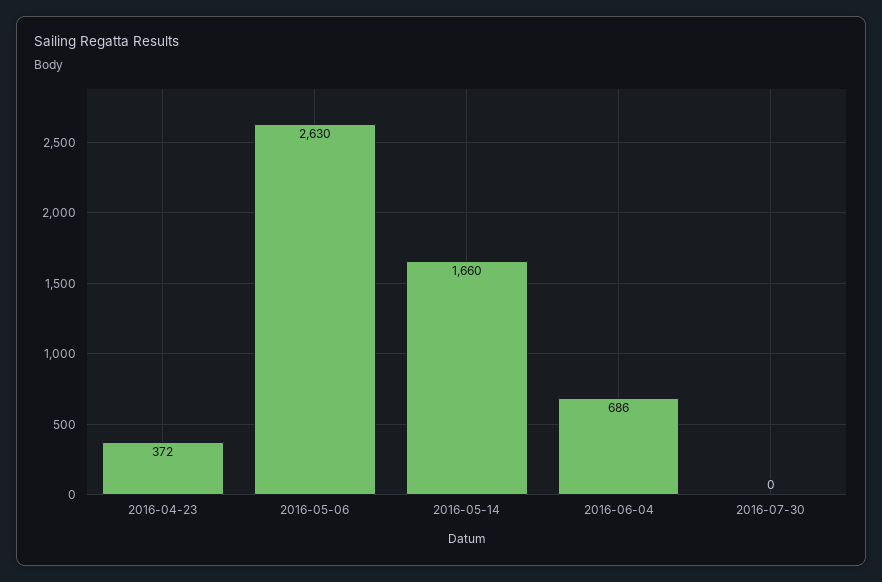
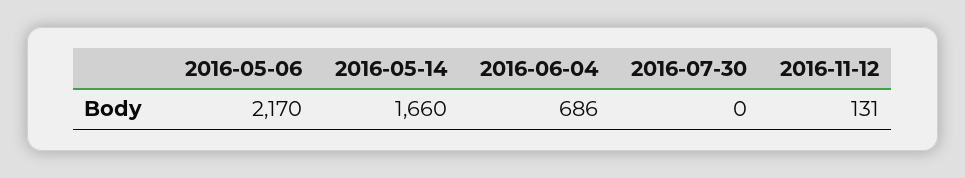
2016-04-23: 372 -> none
2016-05-06: 2630 -> 2170
2016-11-12: none -> 131

